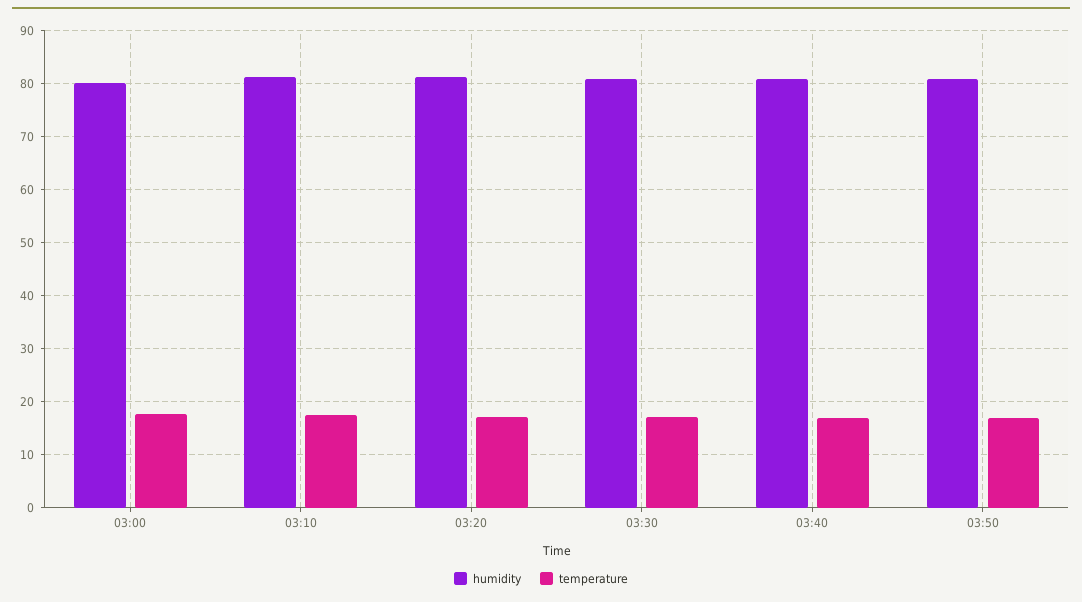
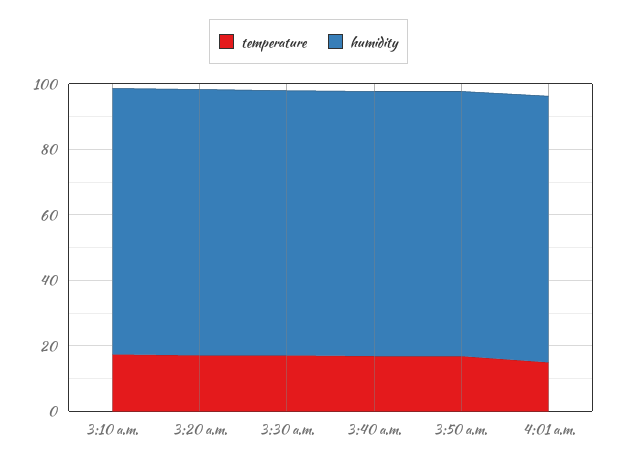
humidity, 03:00: 80 -> none
temperature, 03:00: 18 -> none
temperature, 4:01 a.m.: none -> 15
humidity, 4:01 a.m.: none -> 80

